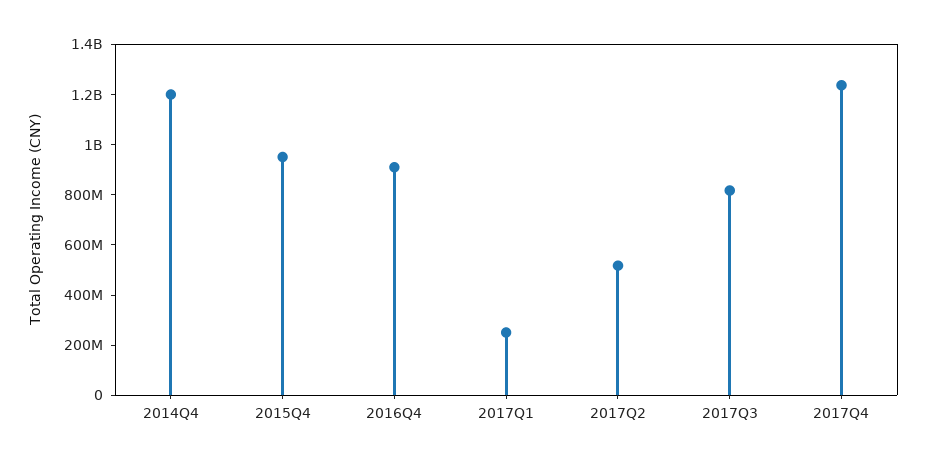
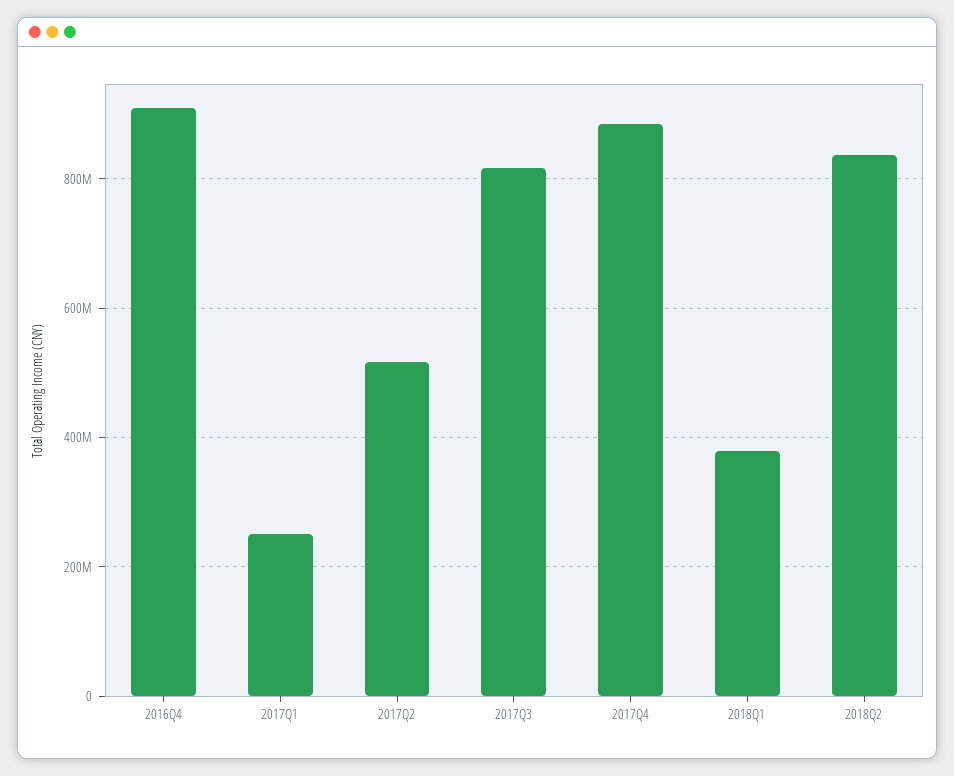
2014Q4: 1200000000 -> none
2015Q4: 950000000 -> none
2017Q4: 1250000000 -> 880000000
2018Q1: none -> 380000000
2018Q2: none -> 840000000

